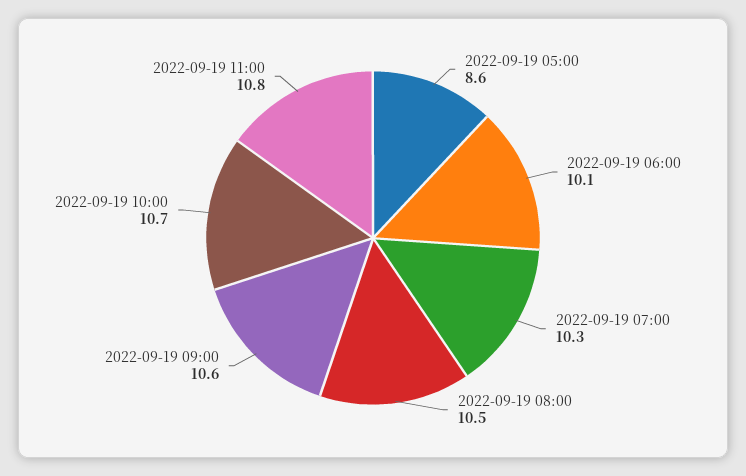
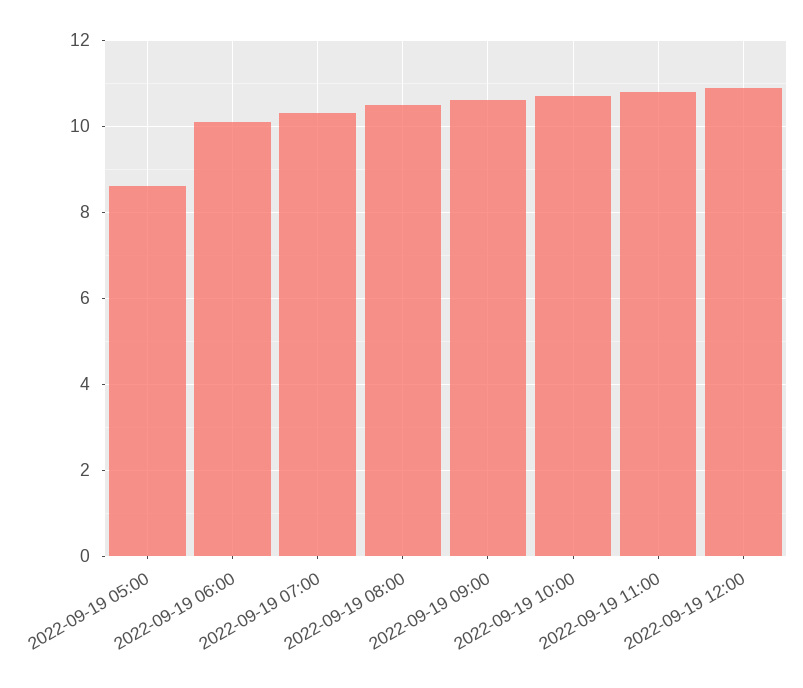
2022-09-19 12:00: none -> 11

